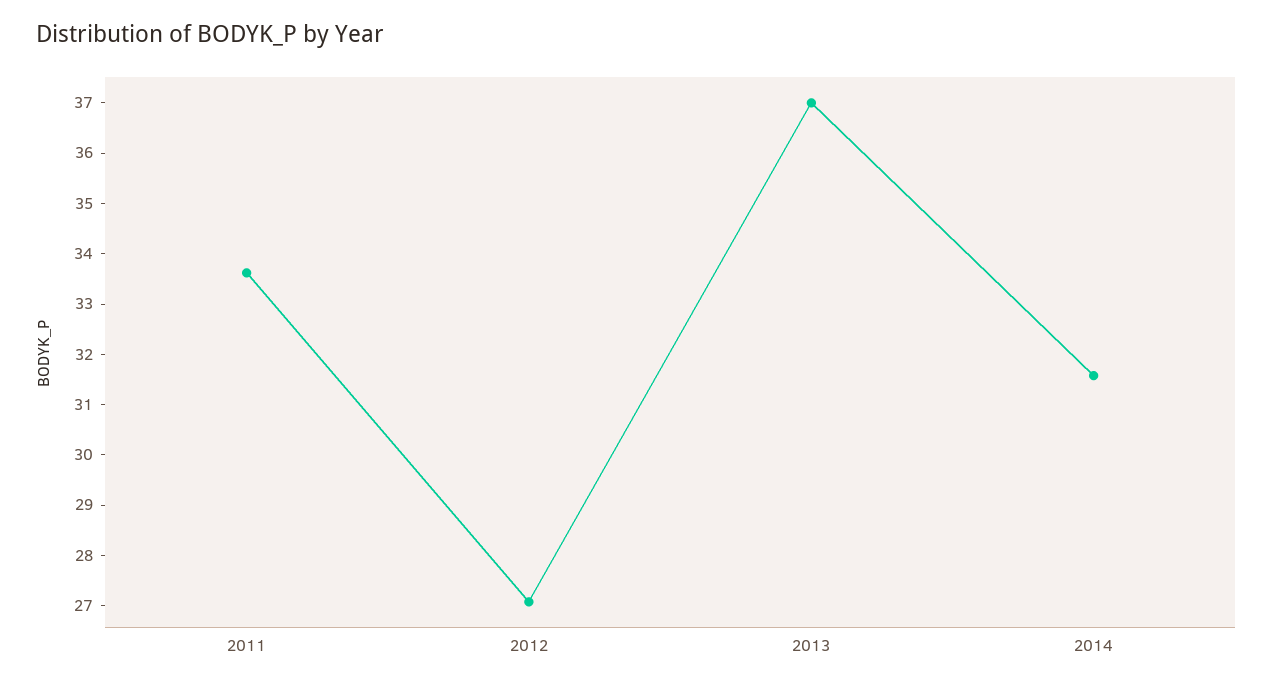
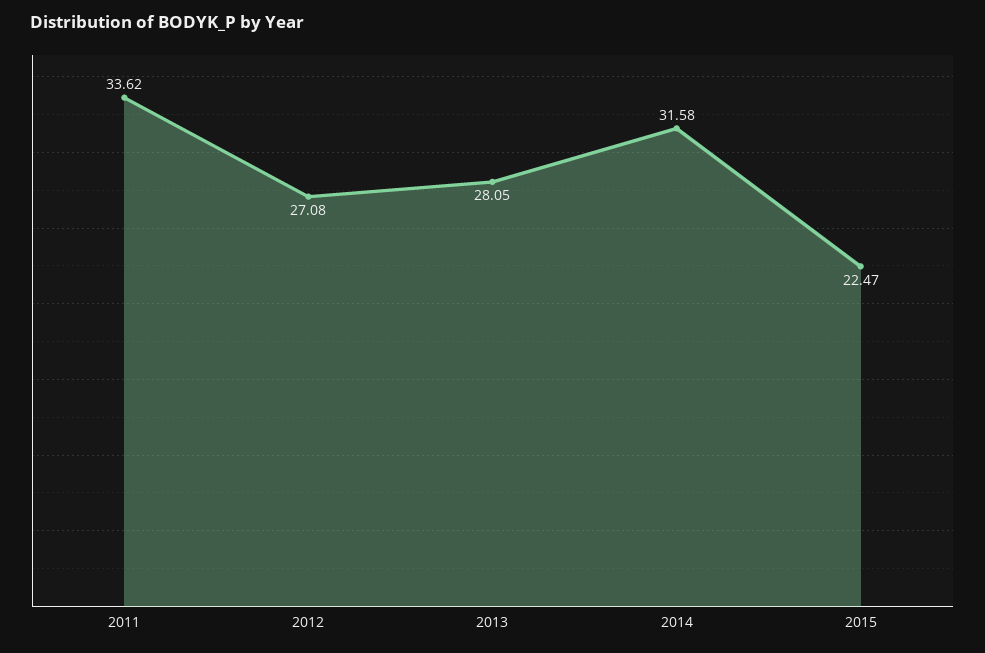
2013: 37 -> 28.05
2015: none -> 22.47

